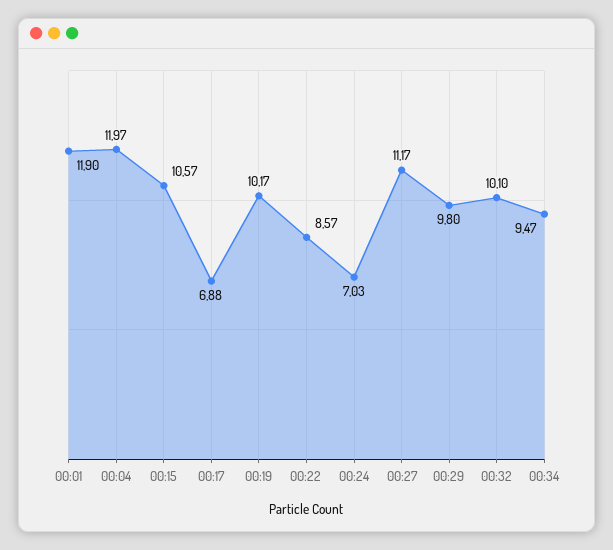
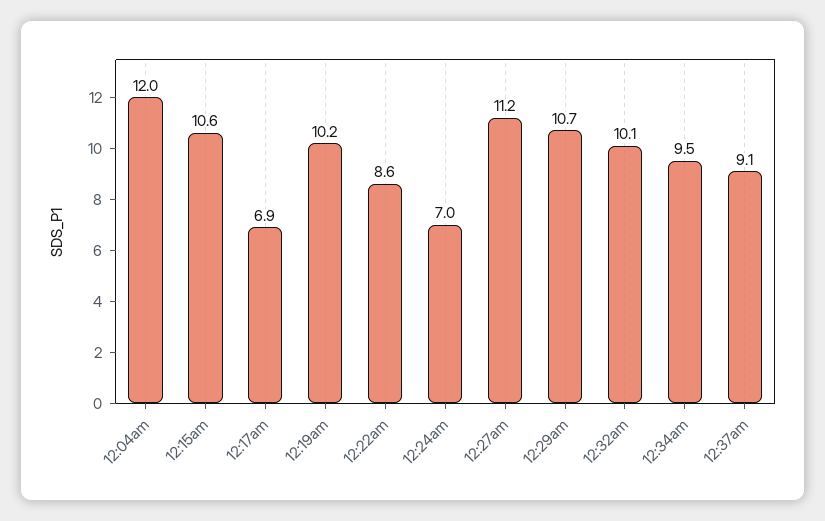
00:01: 11.9 -> none
00:29: 9.8 -> 10.7
12:37am: none -> 9.1

